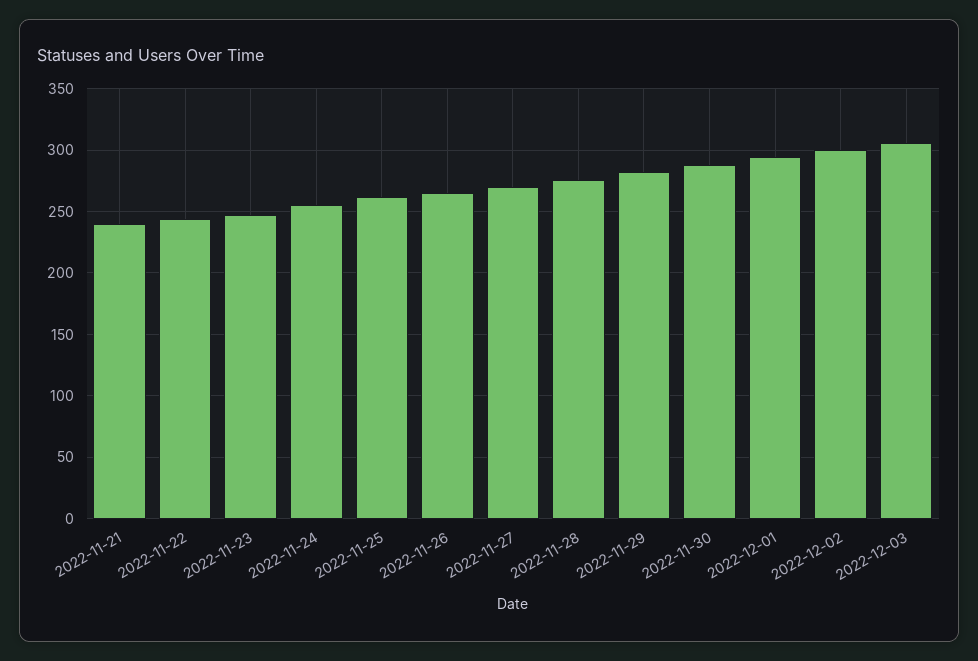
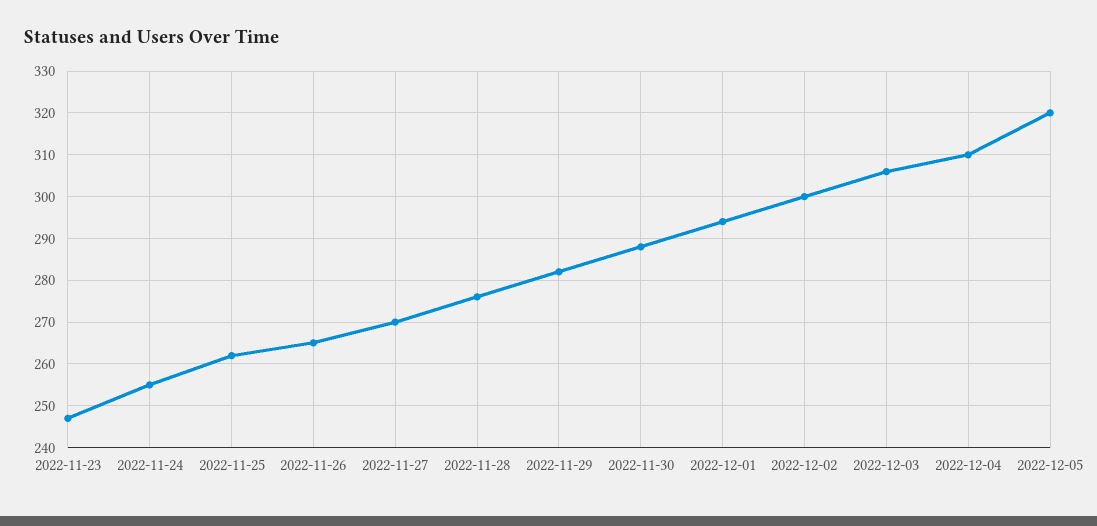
2022-11-21: 240 -> none
2022-11-22: 245 -> none
2022-12-04: none -> 310
2022-12-05: none -> 320

